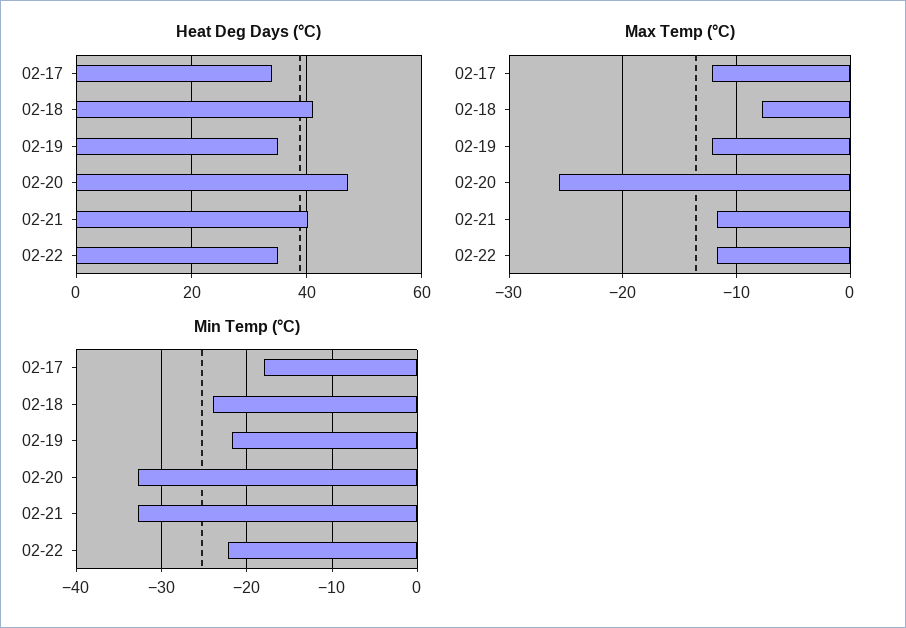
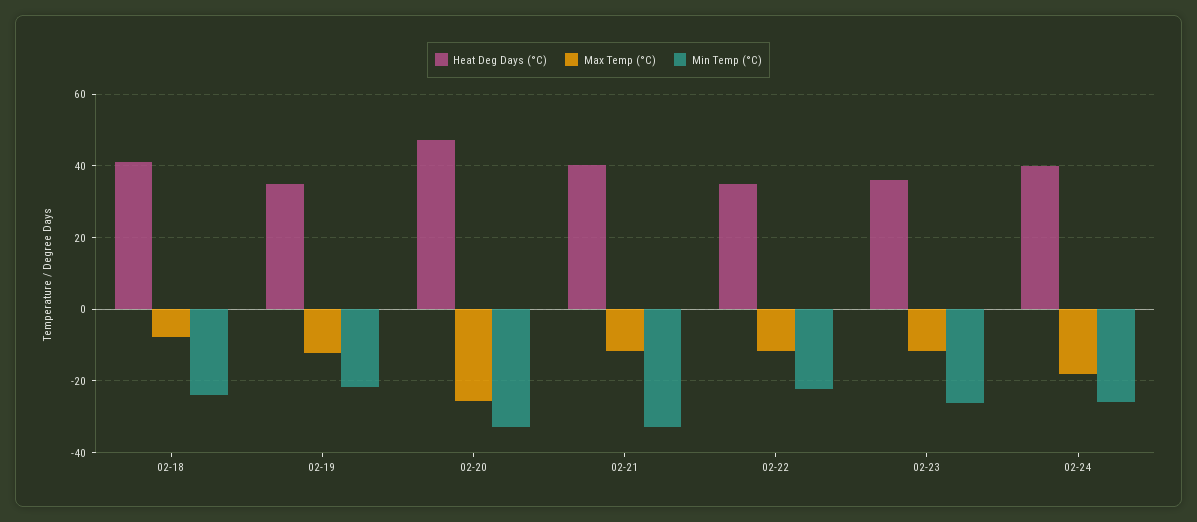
Heat Deg Days (°C), 02-17: 34 -> none
Max Temp (°C), 02-17: -12 -> none
Min Temp (°C), 02-17: -18 -> none
Heat Deg Days (°C), 02-23: none -> 36
Max Temp (°C), 02-23: none -> -12
Min Temp (°C), 02-23: none -> -26
Heat Deg Days (°C), 02-24: none -> 40
Max Temp (°C), 02-24: none -> -18
Min Temp (°C), 02-24: none -> -26

